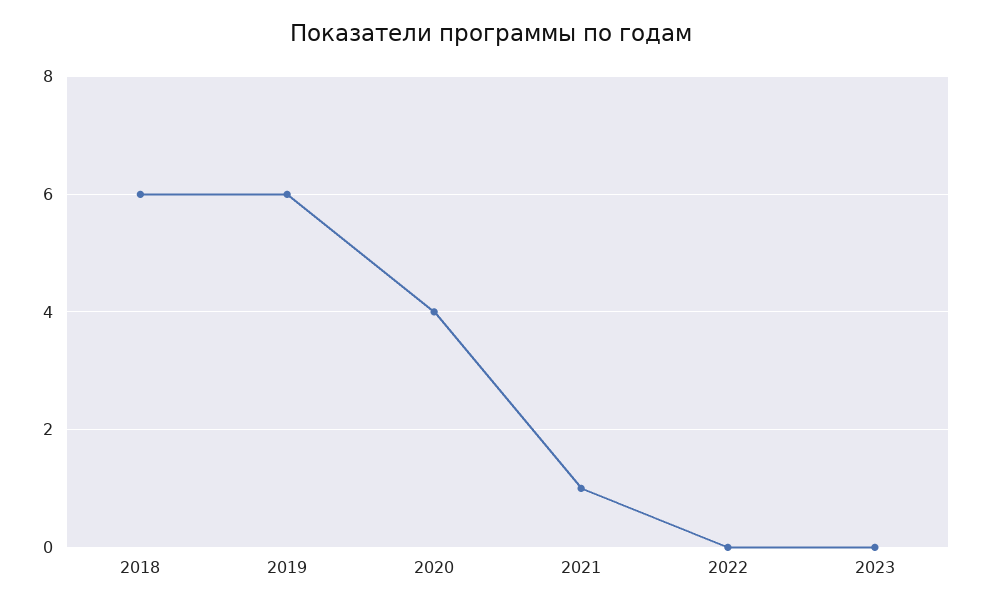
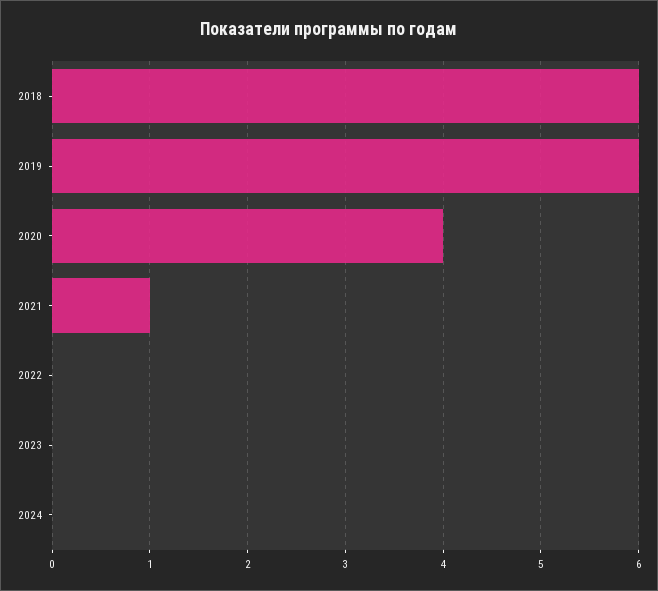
2024: none -> 0

